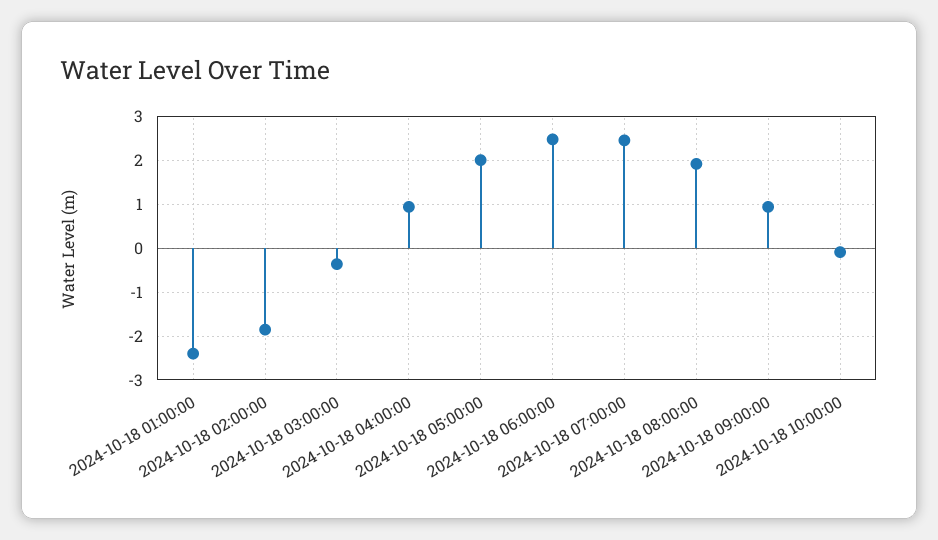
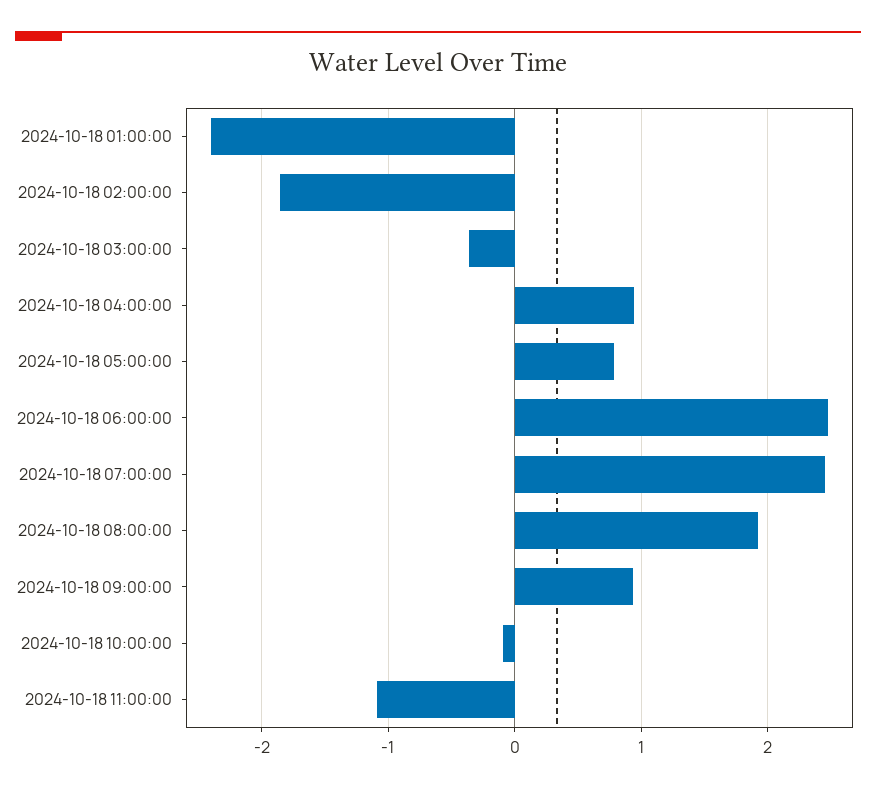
2024-10-18 05:00:00: 2 -> 0.8
2024-10-18 11:00:00: none -> -1.1

